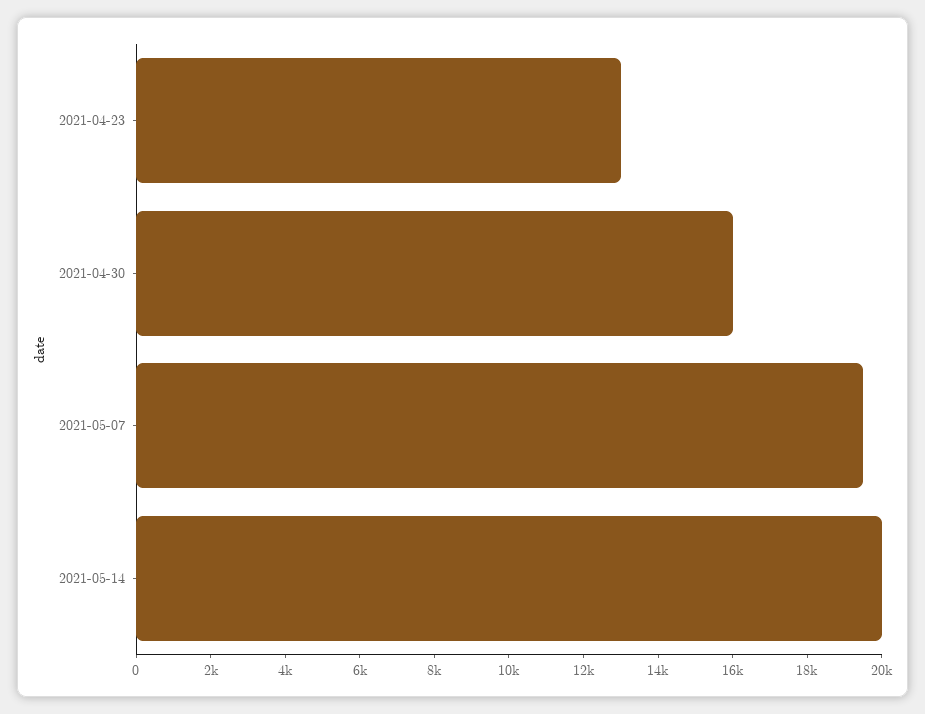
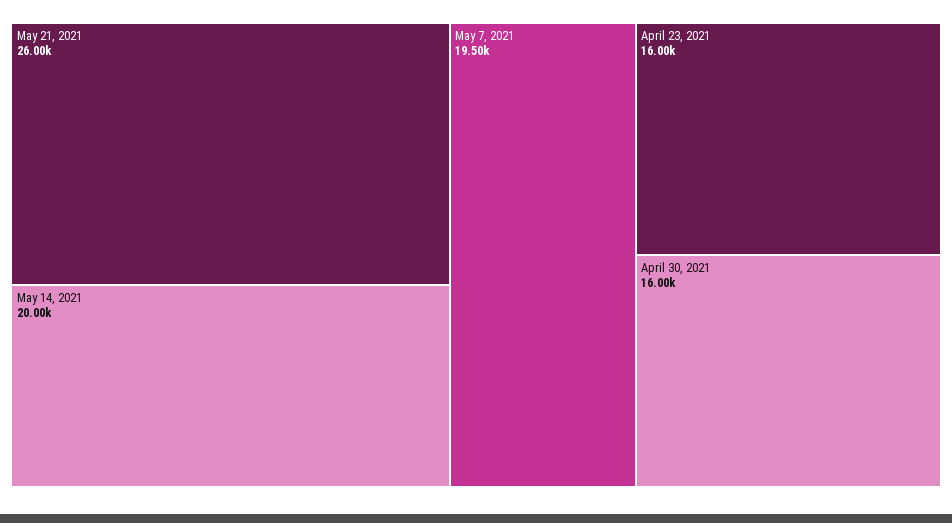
2021-04-23: 13000 -> 16000
May 21, 2021: none -> 26000

